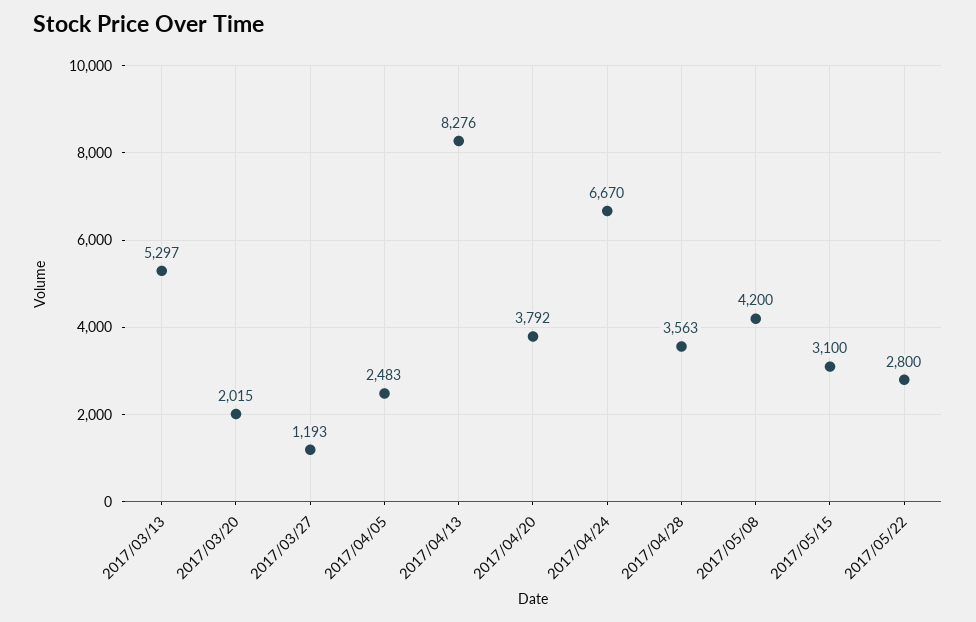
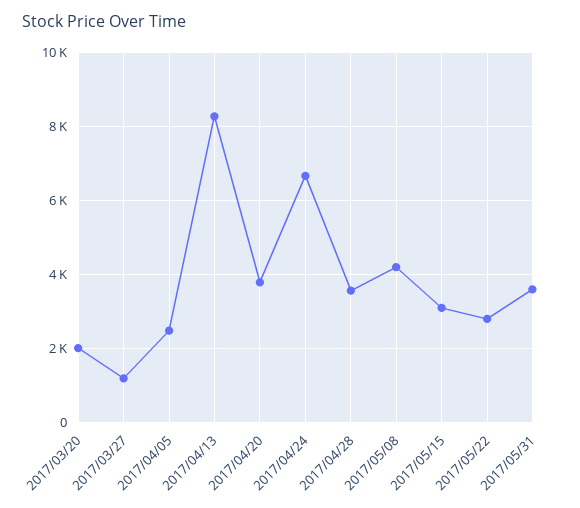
2017/03/13: 5297 -> none
2017/05/31: none -> 3600

